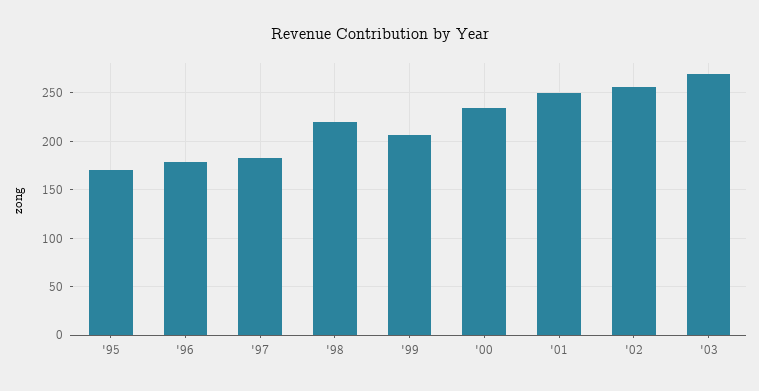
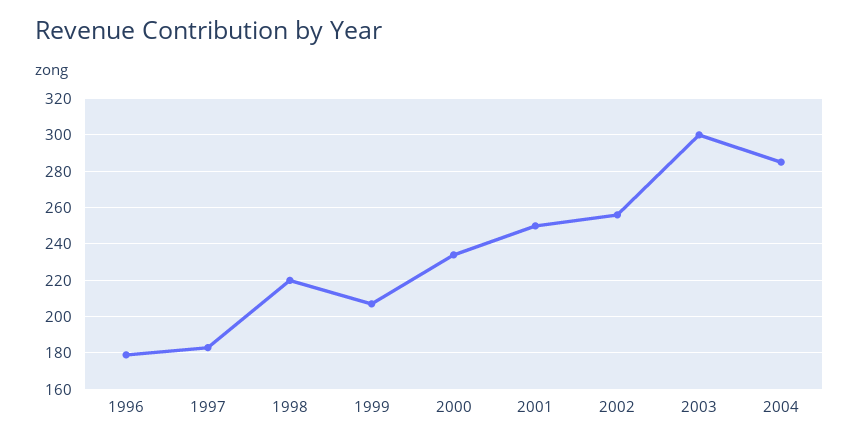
'95: 170 -> none
'03: 270 -> 300
2004: none -> 285

